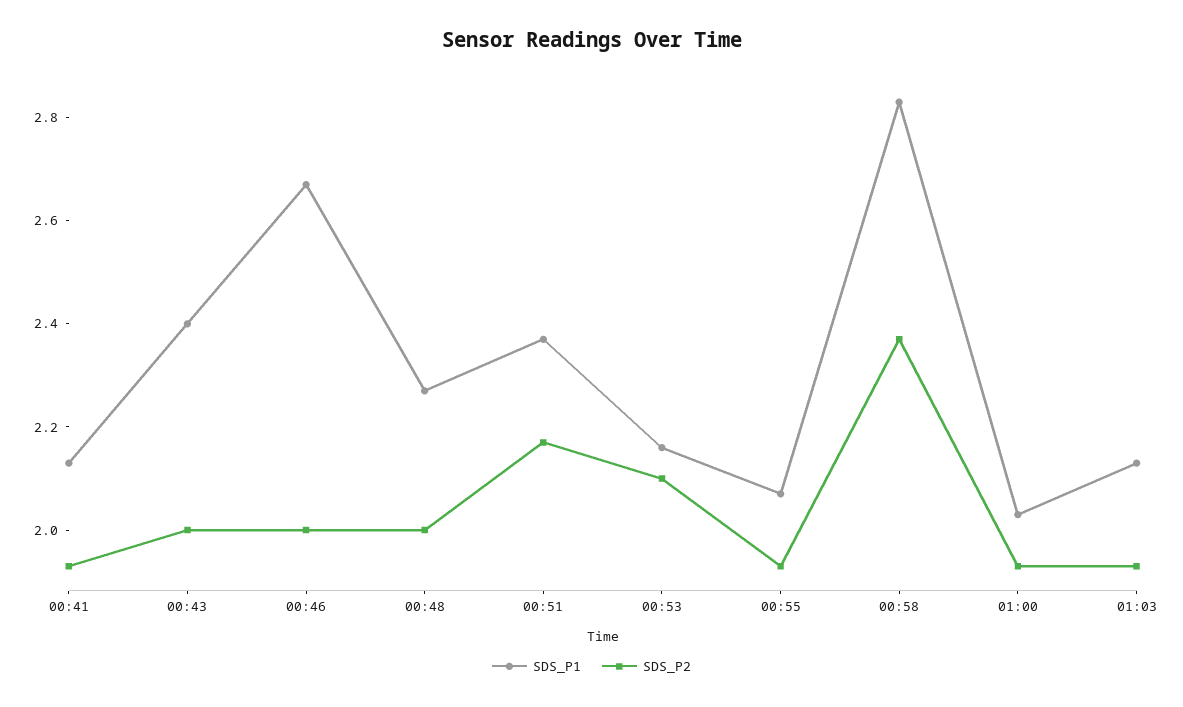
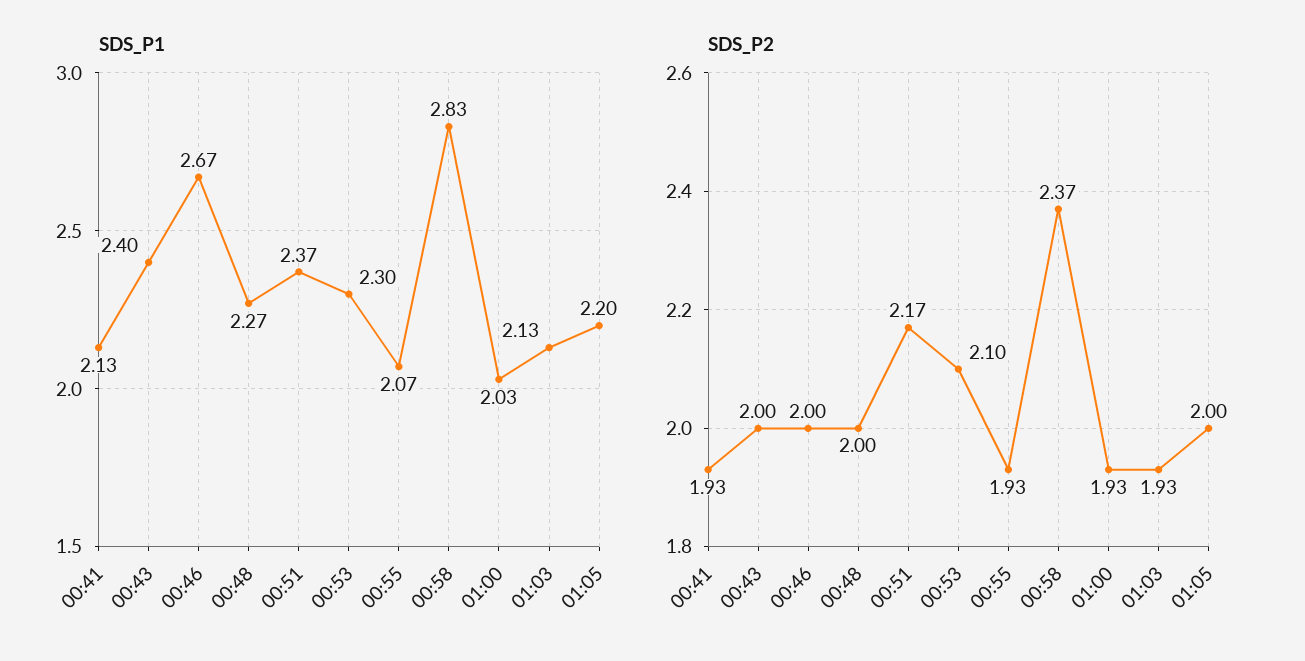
SDS_P1, 00:53: 2.15 -> 2.3
SDS_P1, 01:05: none -> 2.2
SDS_P2, 01:05: none -> 2

